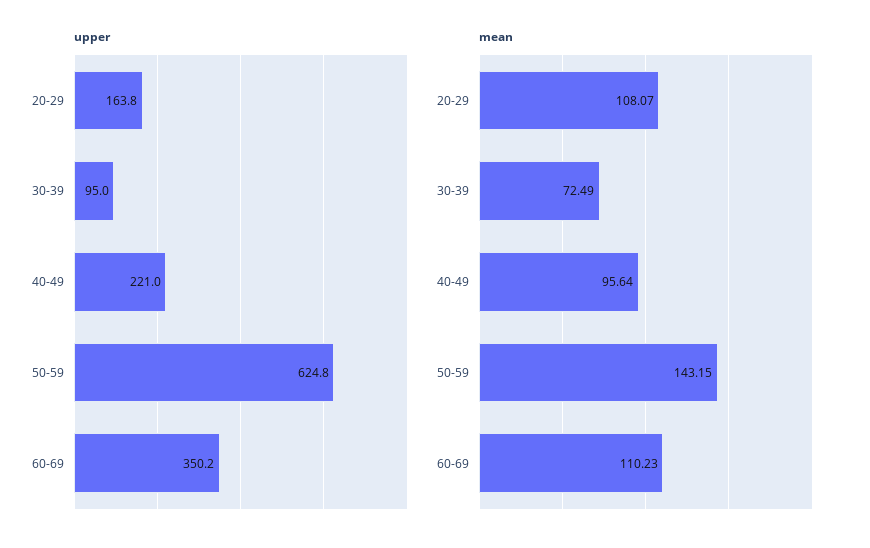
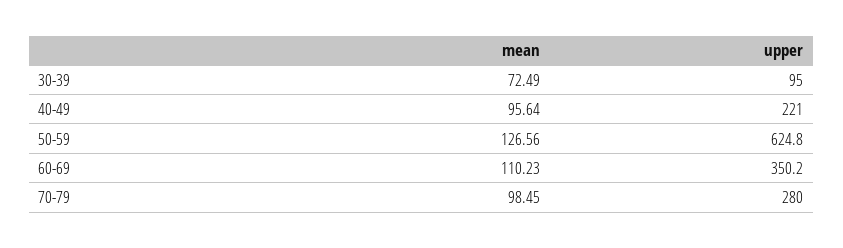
upper, 20-29: 163.8 -> none
mean, 20-29: 108.07 -> none
mean, 50-59: 143.15 -> 126.56
mean, 70-79: none -> 98.45
upper, 70-79: none -> 280

